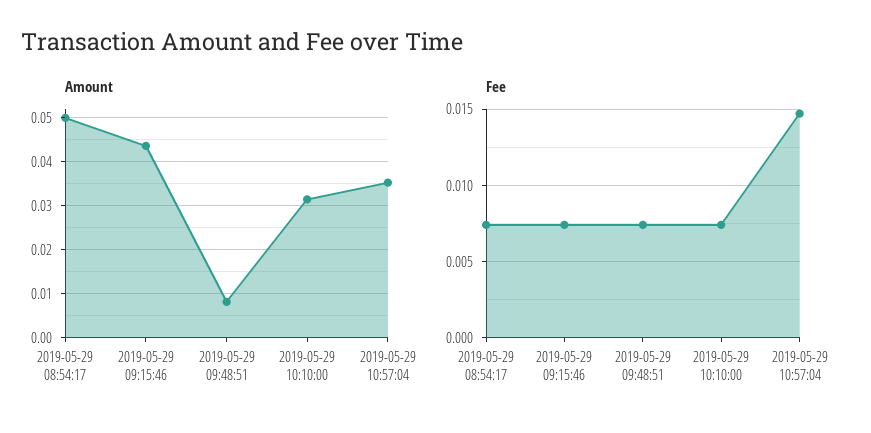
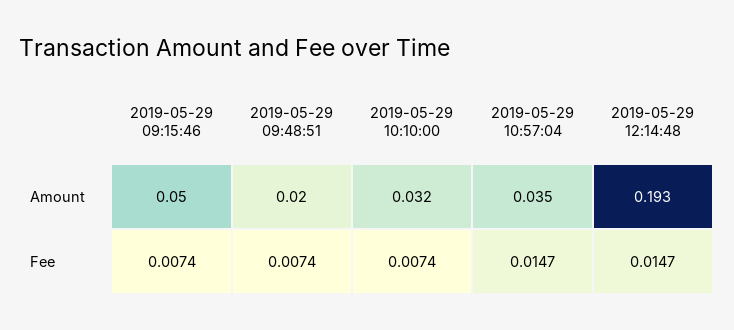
Amount, 2019-05-29 08:54:17: 0.05 -> none
Amount, 2019-05-29 09:15:46: 0.044 -> 0.05
Amount, 2019-05-29 09:48:51: 0.008 -> 0.02
Fee, 2019-05-29 08:54:17: 0.0075 -> none
Amount, 2019-05-29 12:14:48: none -> 0.193
Fee, 2019-05-29 12:14:48: none -> 0.0147

